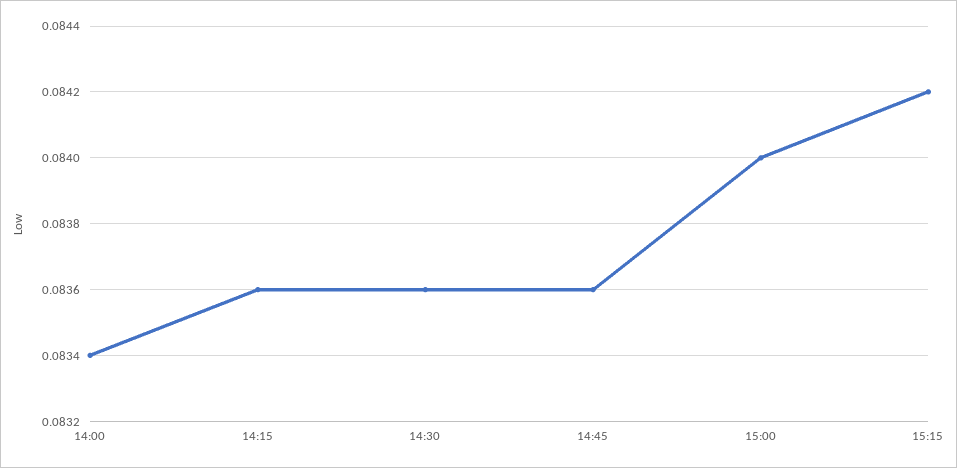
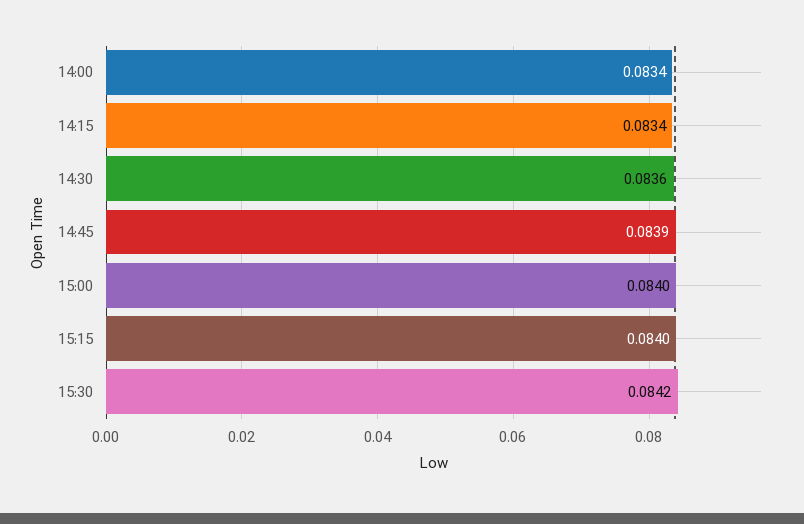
14:15: 0.0836 -> 0.0834
14:45: 0.0836 -> 0.0839
15:15: 0.0842 -> 0.084
15:30: none -> 0.0842

